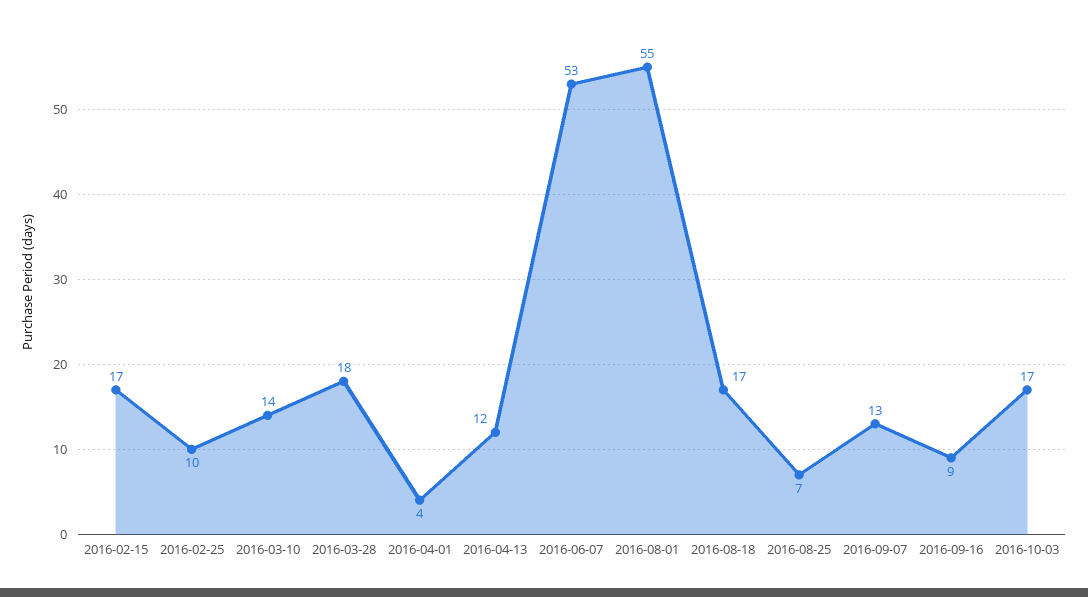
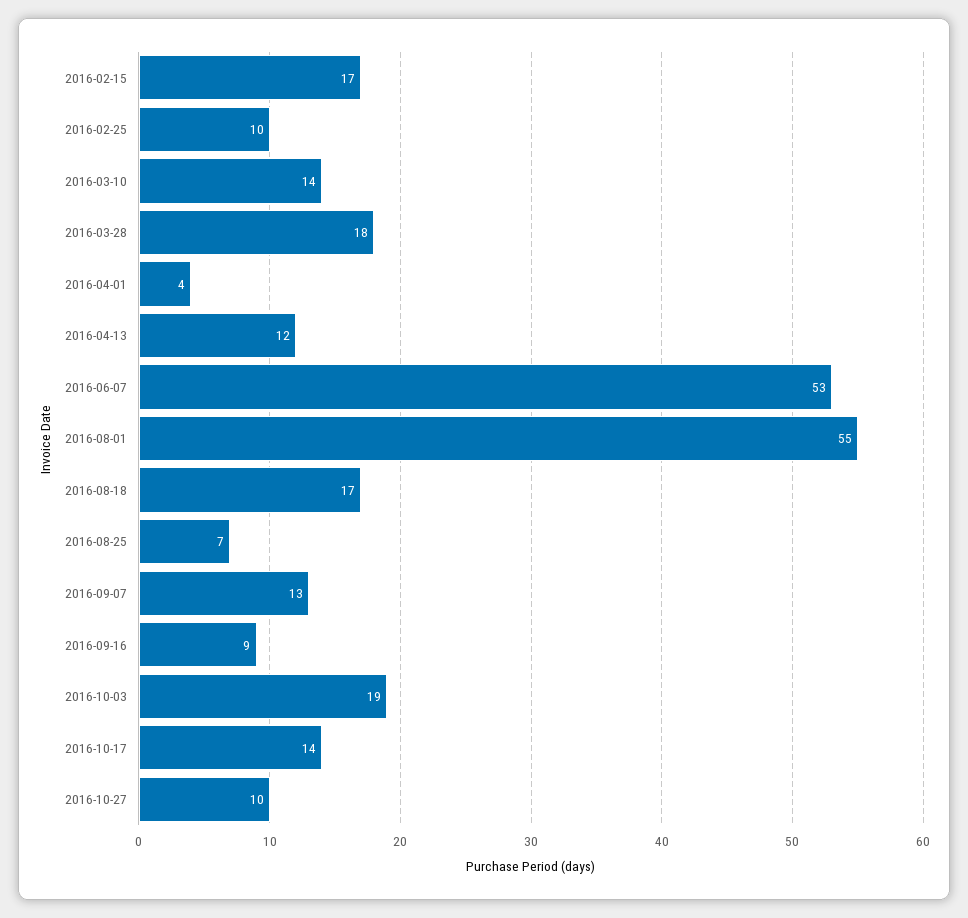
2016-10-03: 17 -> 19
2016-10-17: none -> 14
2016-10-27: none -> 10

